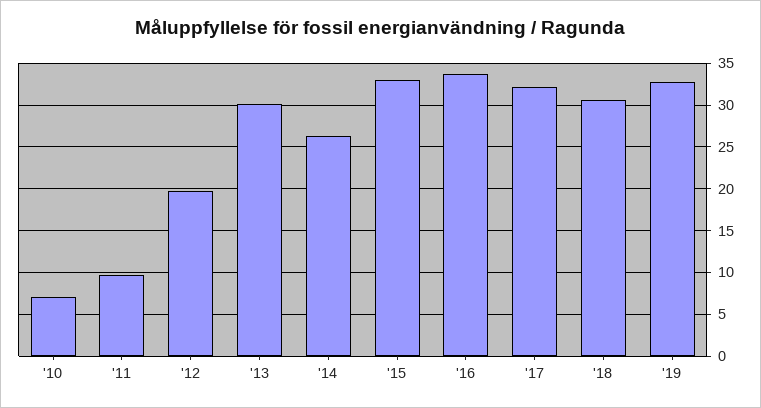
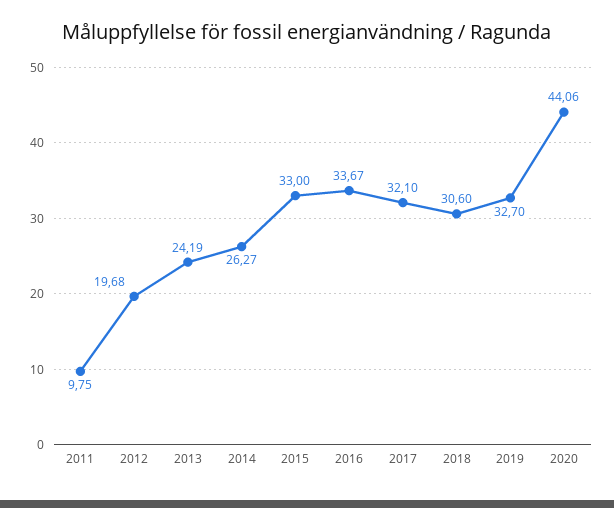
'10: 7 -> none
'13: 30 -> 24.19
2020: none -> 44.06

